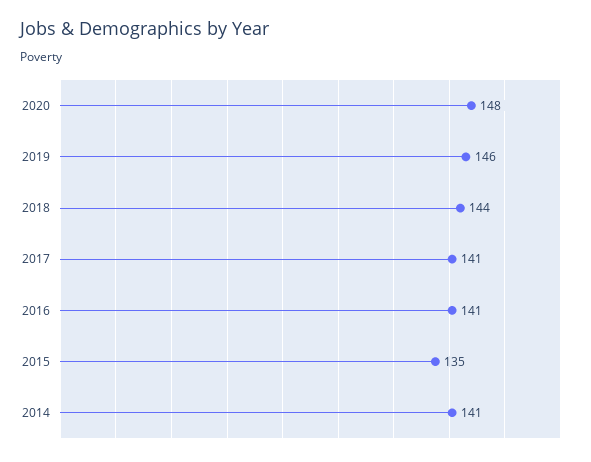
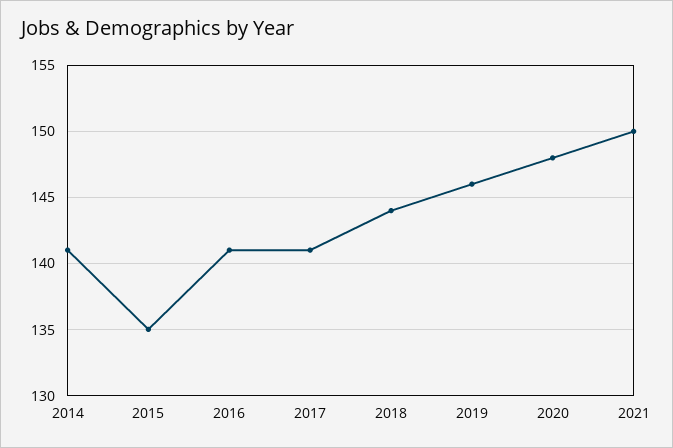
2021: none -> 150

